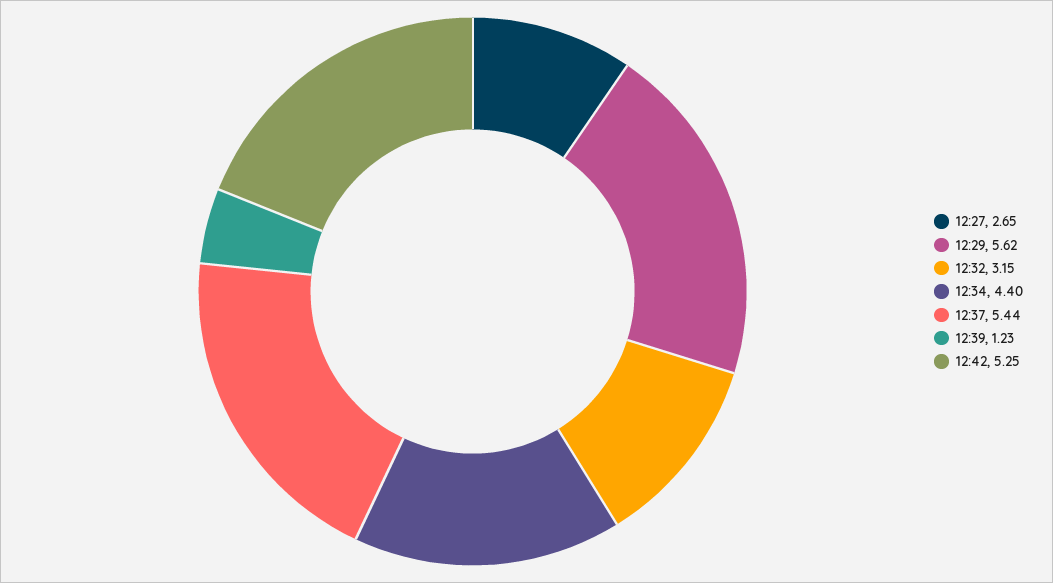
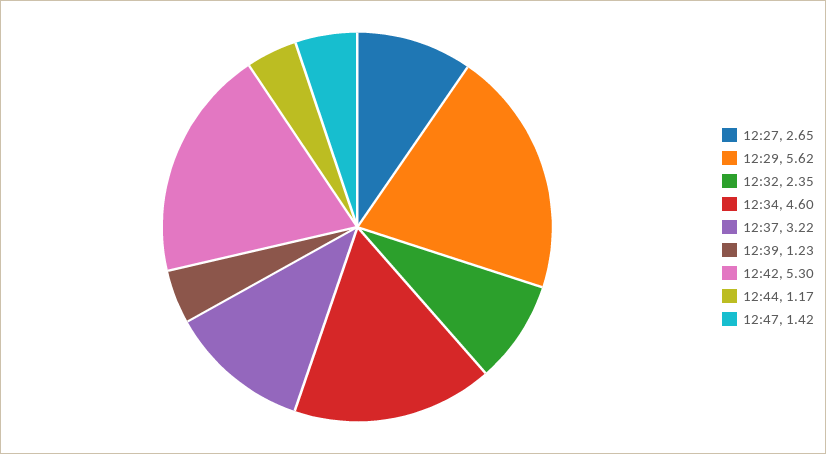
12:32: 3.15 -> 2.35
12:34: 4.4 -> 4.6
12:37: 5.44 -> 3.22
12:42: 5.25 -> 5.3
12:44: none -> 1.17
12:47: none -> 1.42

